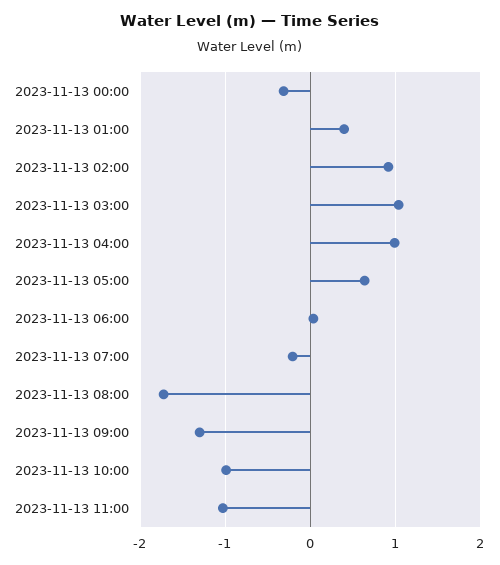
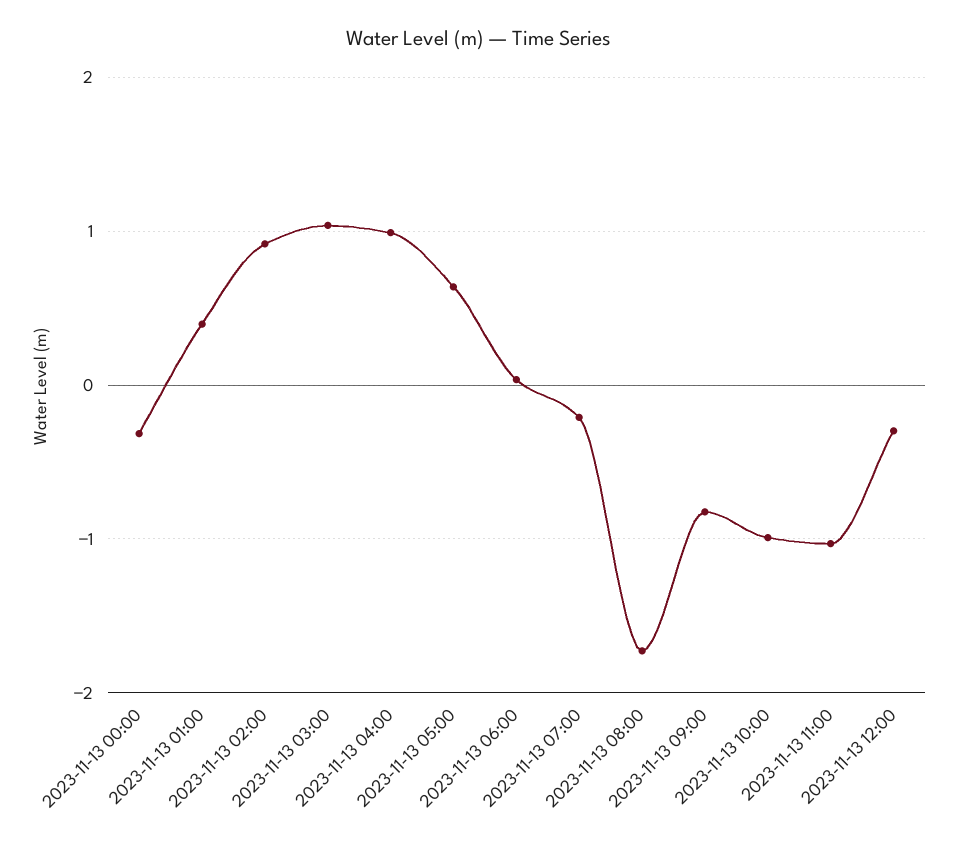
2023-11-13 09:00: -1.3 -> -0.8
2023-11-13 12:00: none -> -0.3

